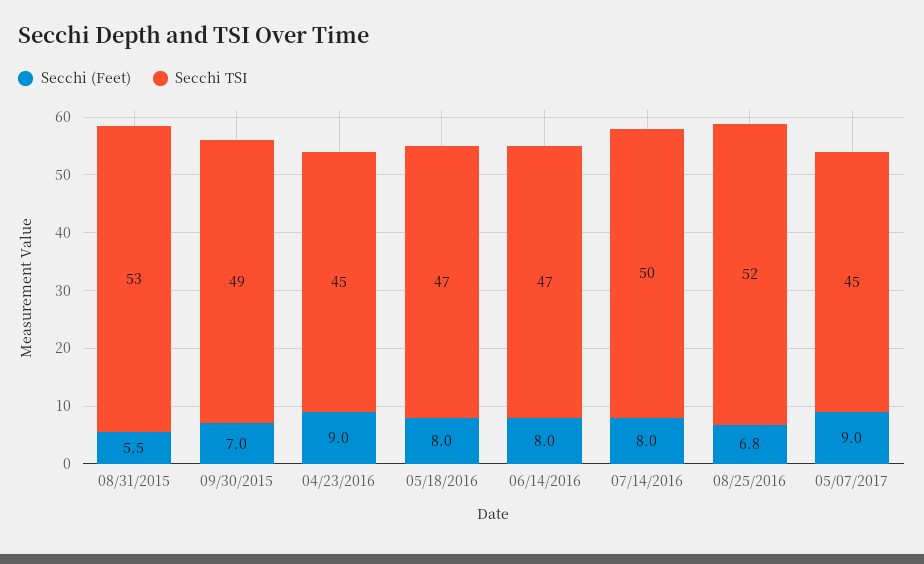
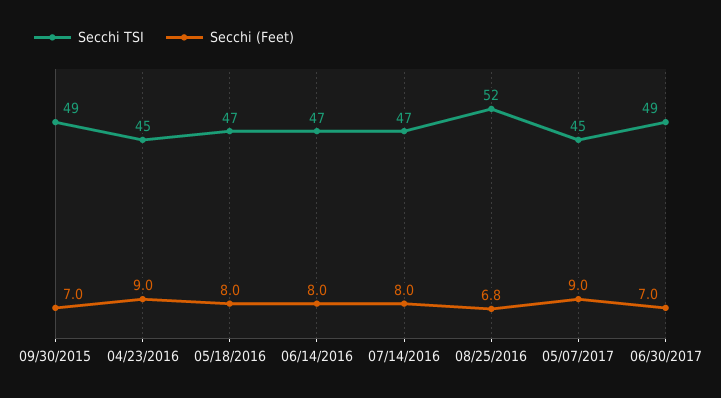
Secchi (Feet), 08/31/2015: 5.5 -> none
Secchi TSI, 08/31/2015: 53 -> none
Secchi TSI, 07/14/2016: 50 -> 47
Secchi TSI, 06/30/2017: none -> 49
Secchi (Feet), 06/30/2017: none -> 7

